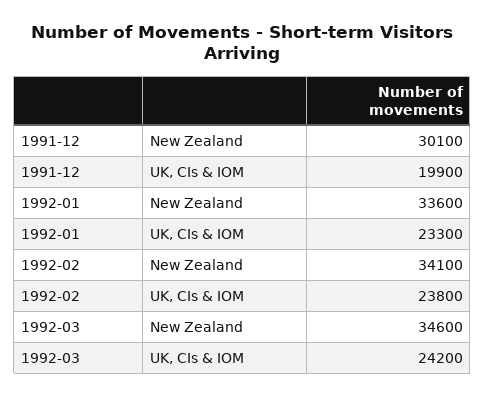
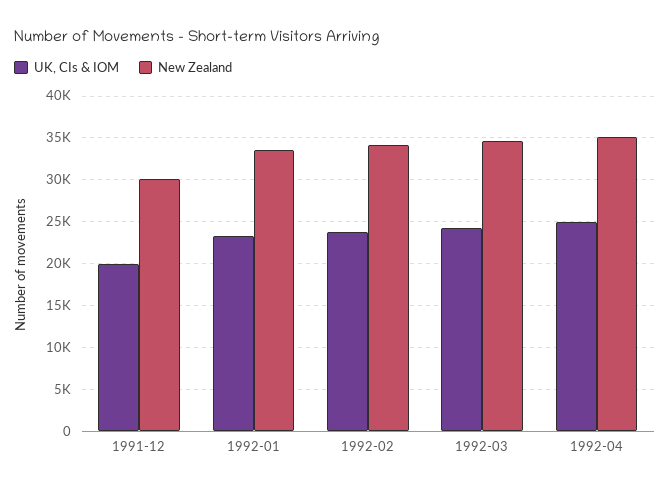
UK, CIs & IOM, 1992-04: none -> 25000
New Zealand, 1992-04: none -> 35000

